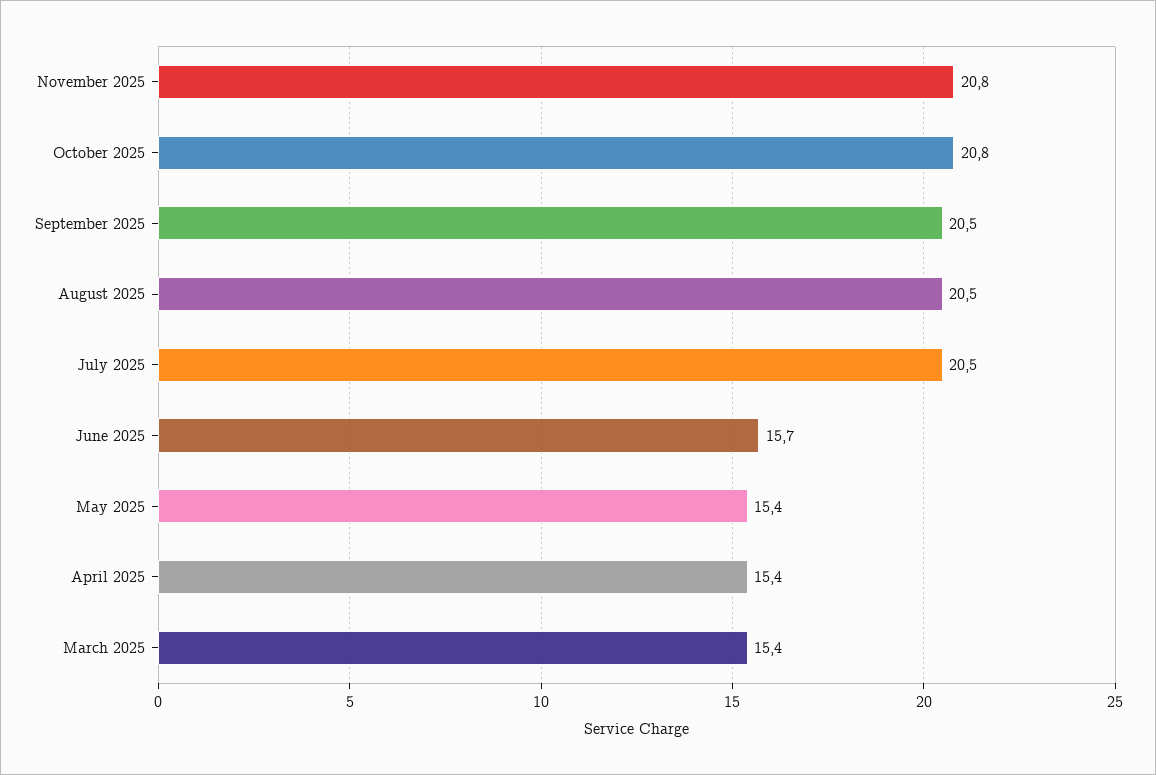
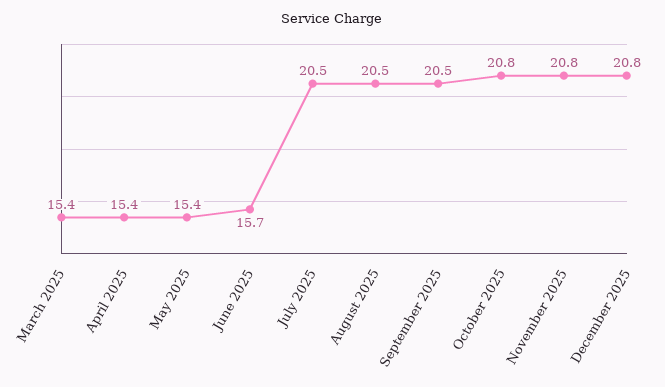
December 2025: none -> 20.8

